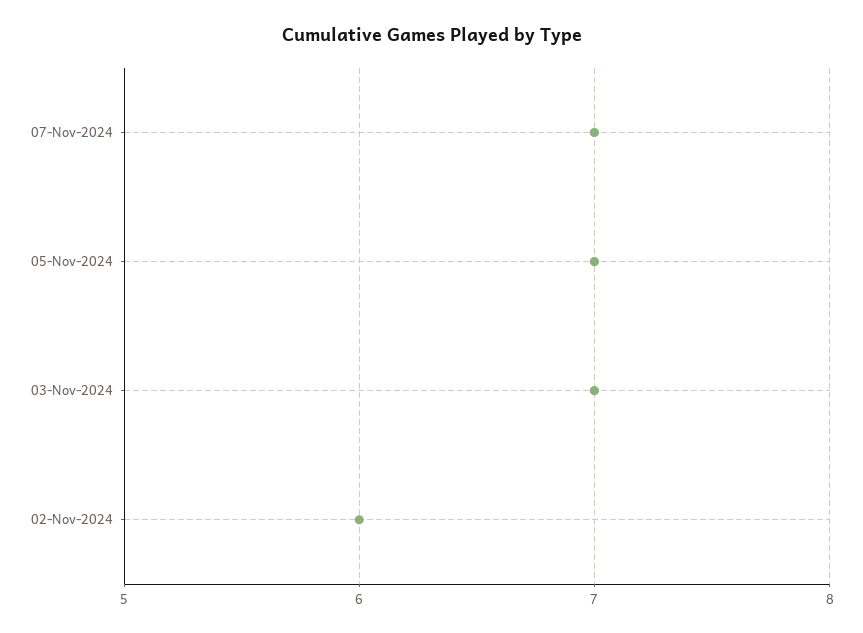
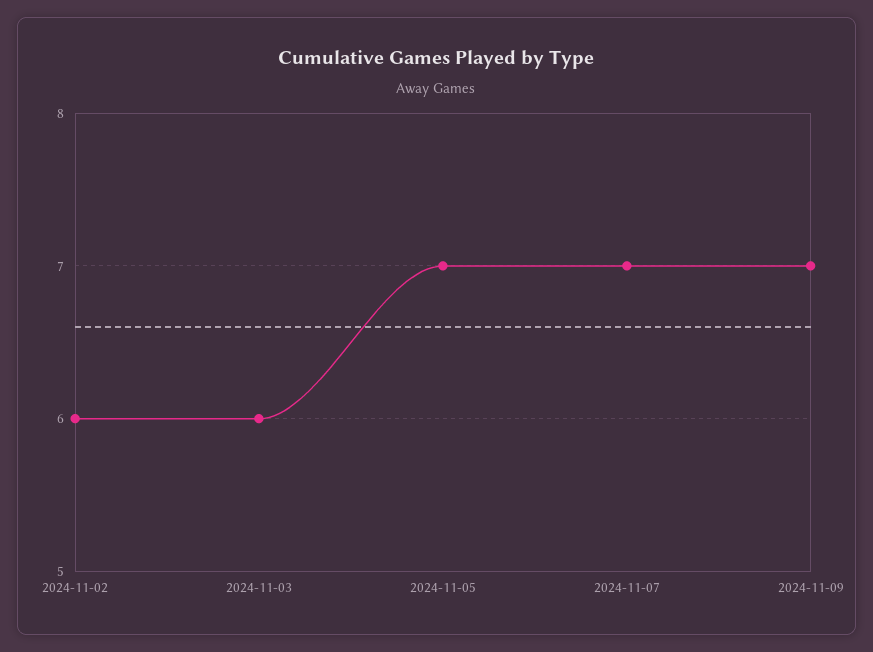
03-Nov-2024: 7 -> 6
2024-11-09: none -> 7

